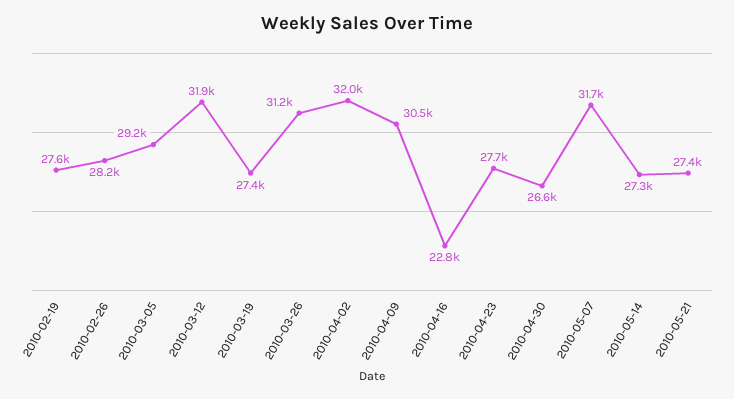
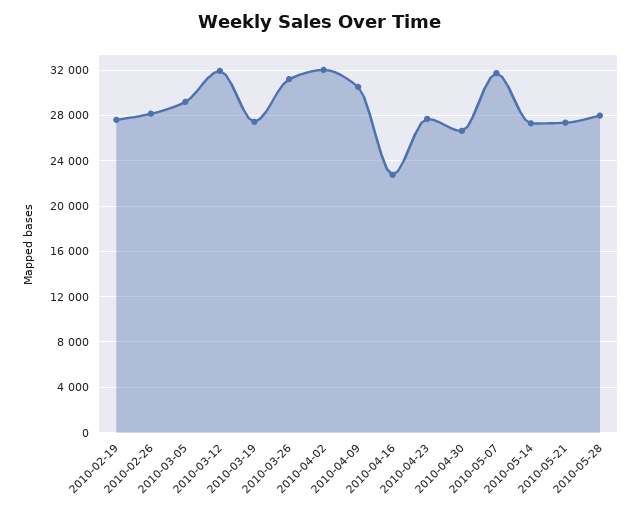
2010-05-28: none -> 28000

